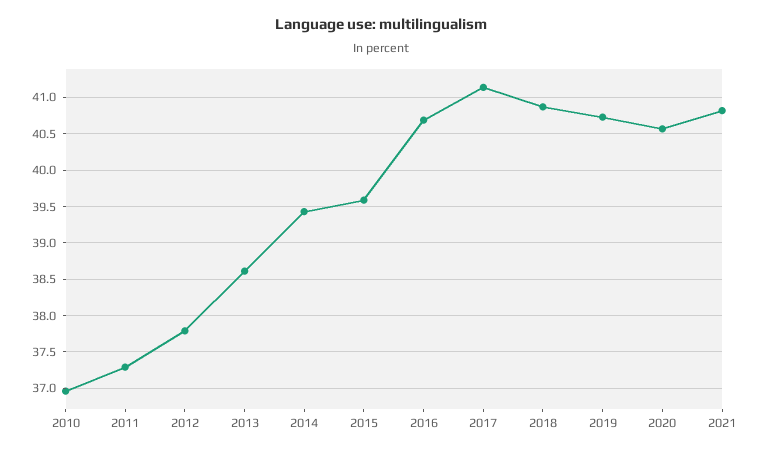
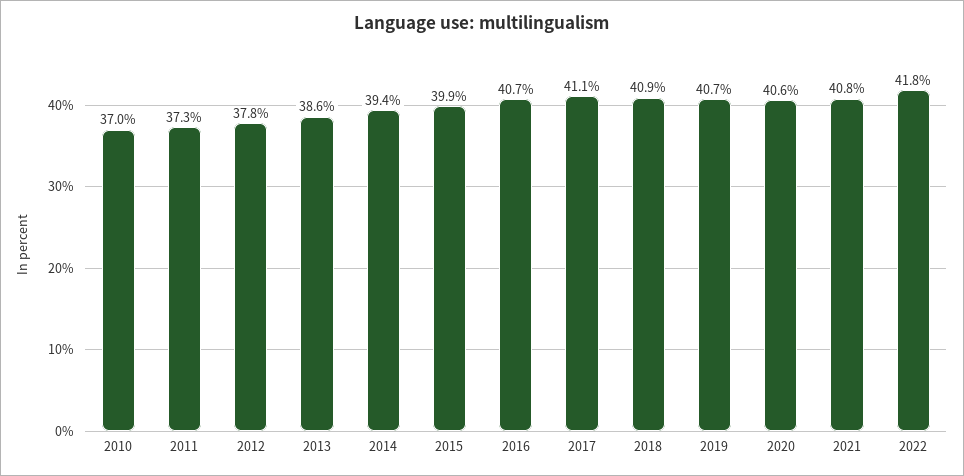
2015: 39.6 -> 39.9
2022: none -> 41.8

